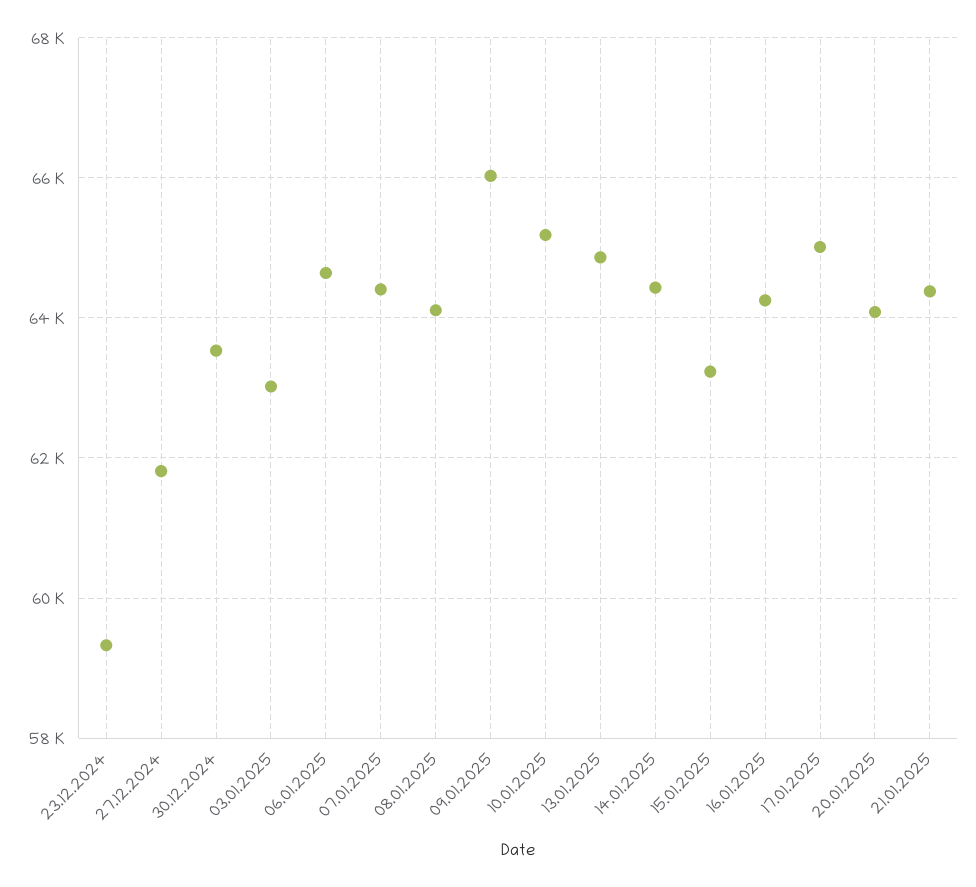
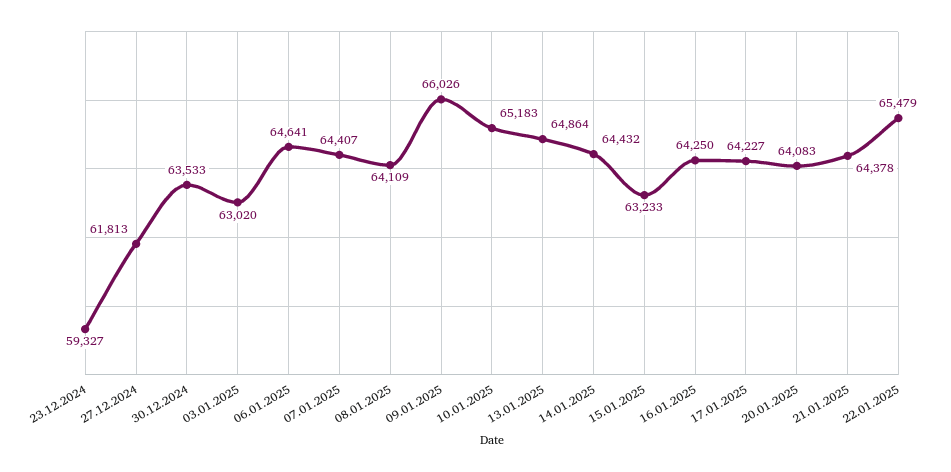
17.01.2025: 65000 -> 64227
22.01.2025: none -> 65479

